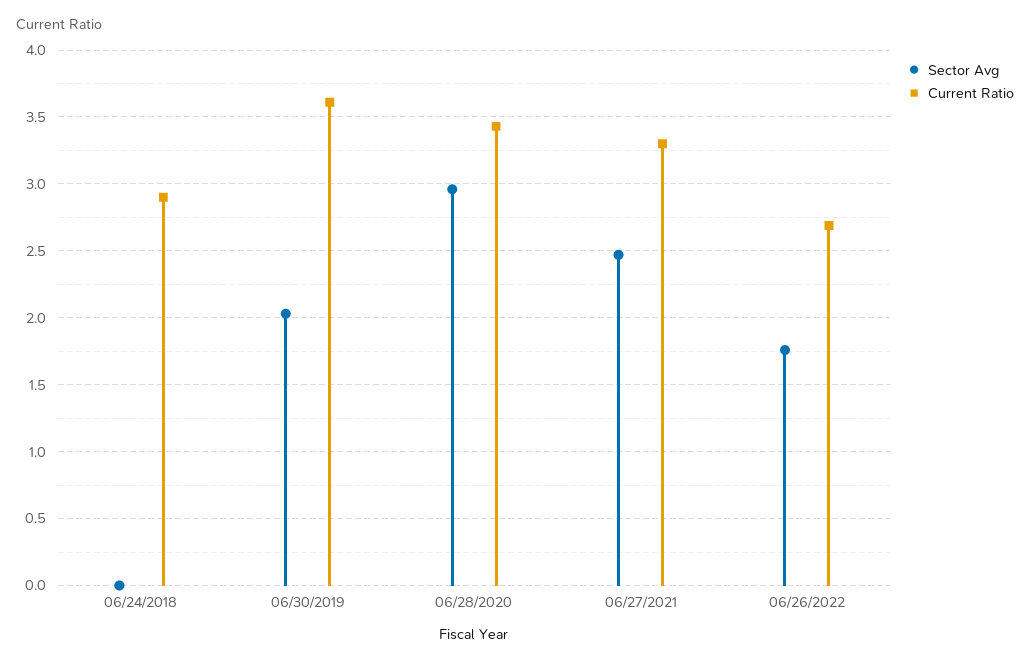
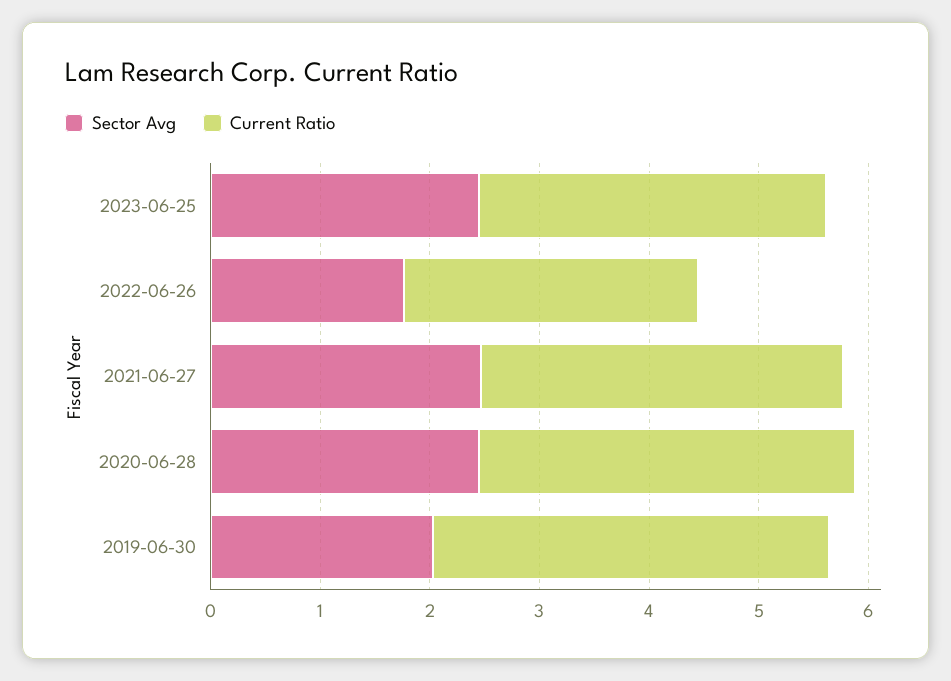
Sector Avg, 06/24/2018: 0 -> none
Current Ratio, 06/24/2018: 2.9 -> none
Sector Avg, 06/28/2020: 2.95 -> 2.4
Sector Avg, 2023-06-25: none -> 2.4
Current Ratio, 2023-06-25: none -> 3.2

